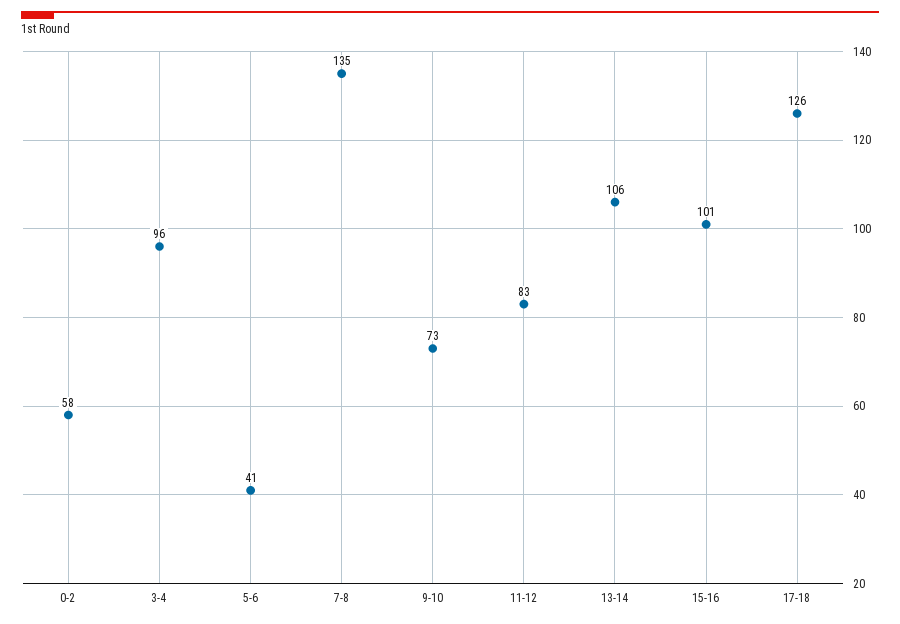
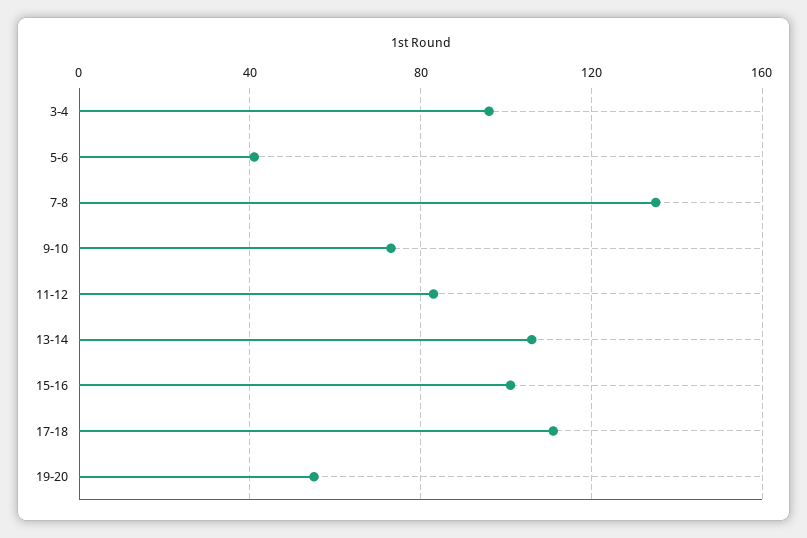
0-2: 58 -> none
17-18: 126 -> 110
19-20: none -> 55

